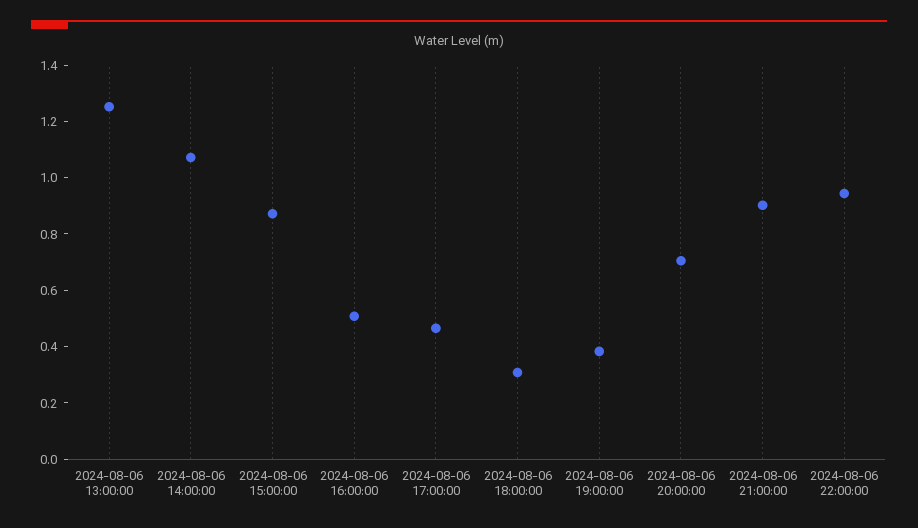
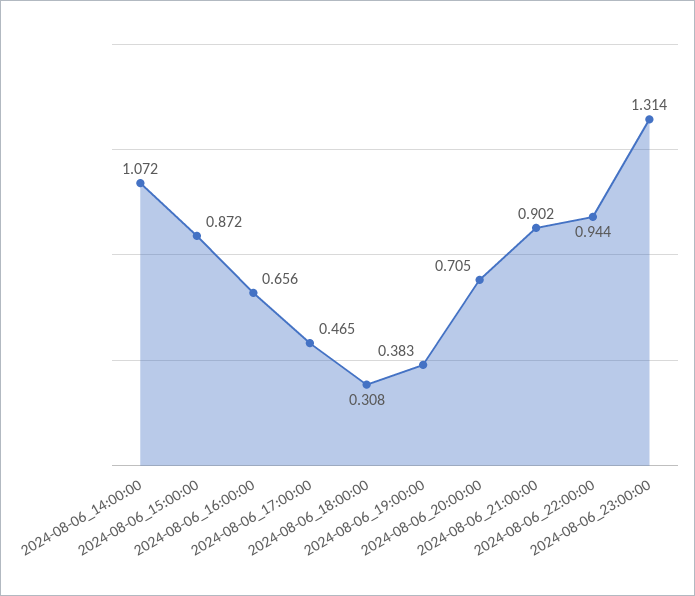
2024-08-06 13:00:00: 1.25 -> none
2024-08-06 16:00:00: 0.5 -> 0.656
2024-08-06_23:00:00: none -> 1.314

